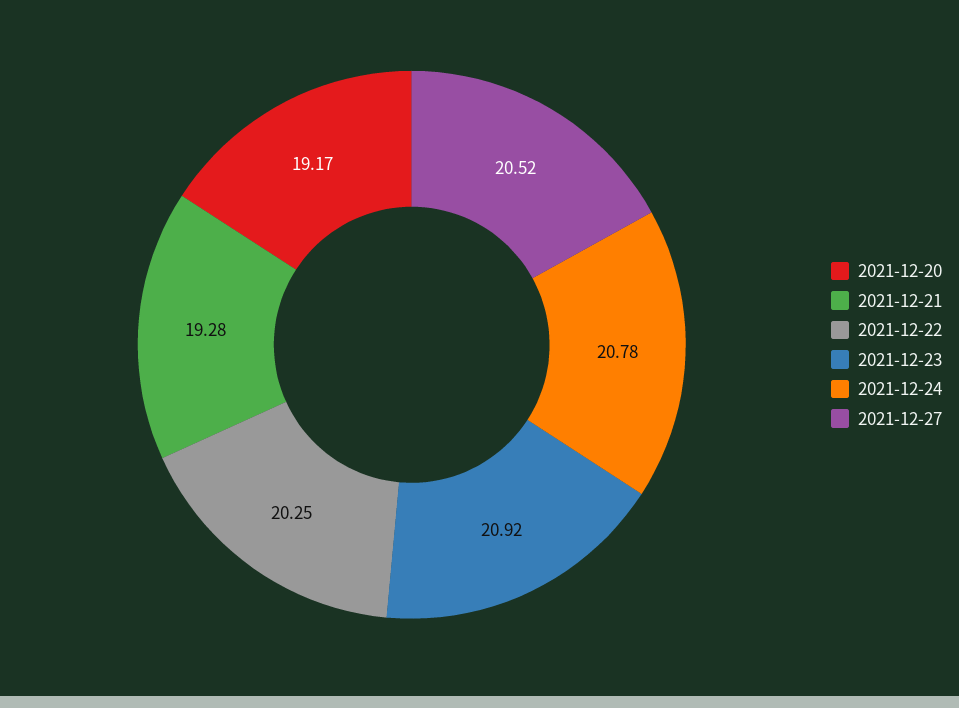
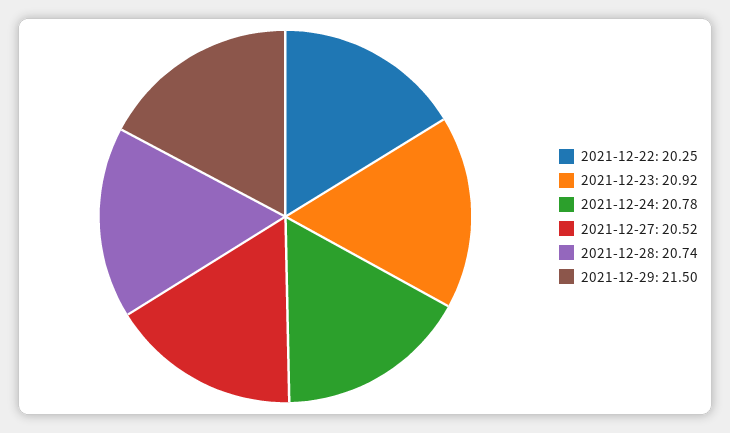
2021-12-20: 19.17 -> none
2021-12-21: 19.28 -> none
2021-12-28: none -> 20.74
2021-12-29: none -> 21.5

